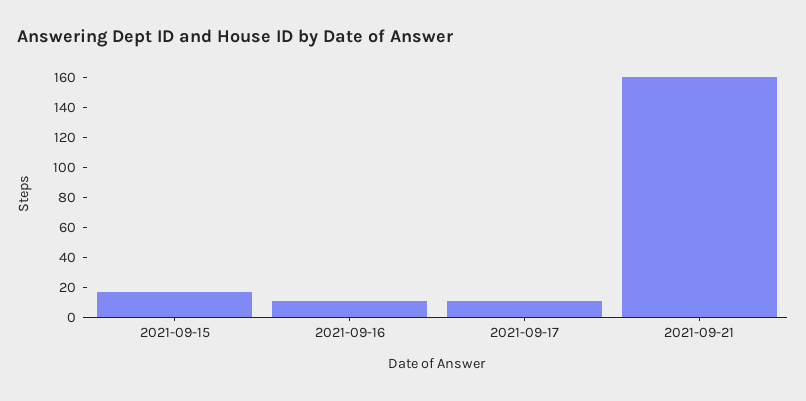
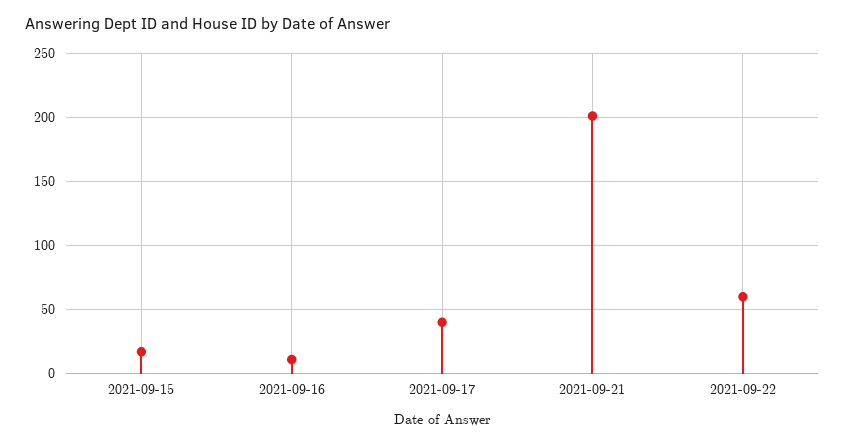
2021-09-17: 10 -> 40
2021-09-21: 160 -> 200
2021-09-22: none -> 60

